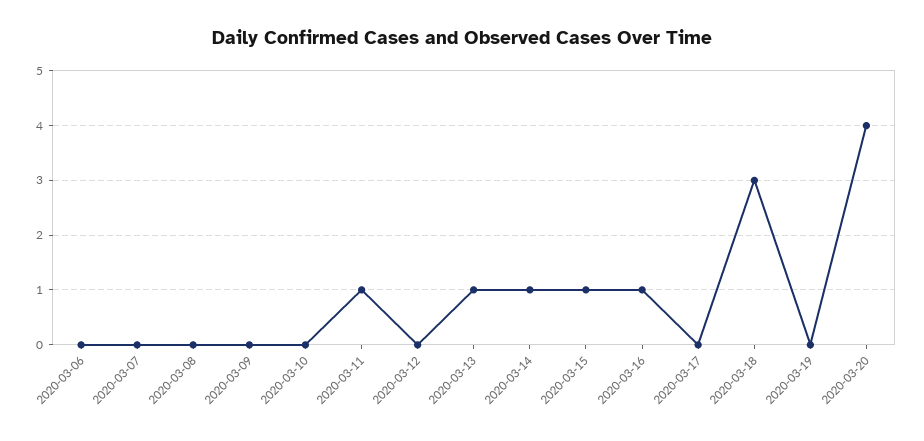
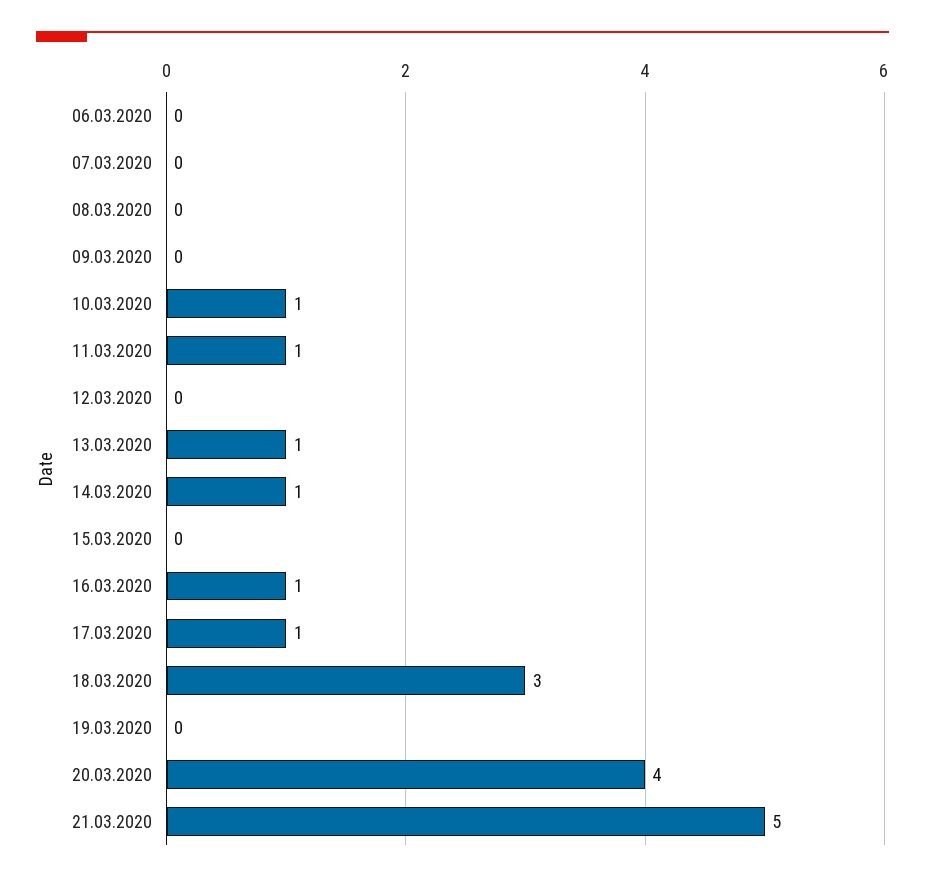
2020-03-10: 0 -> 1
2020-03-15: 1 -> 0
2020-03-17: 0 -> 1
21.03.2020: none -> 5

